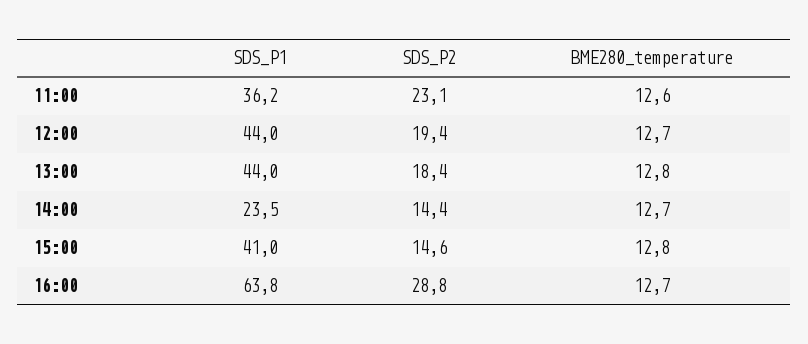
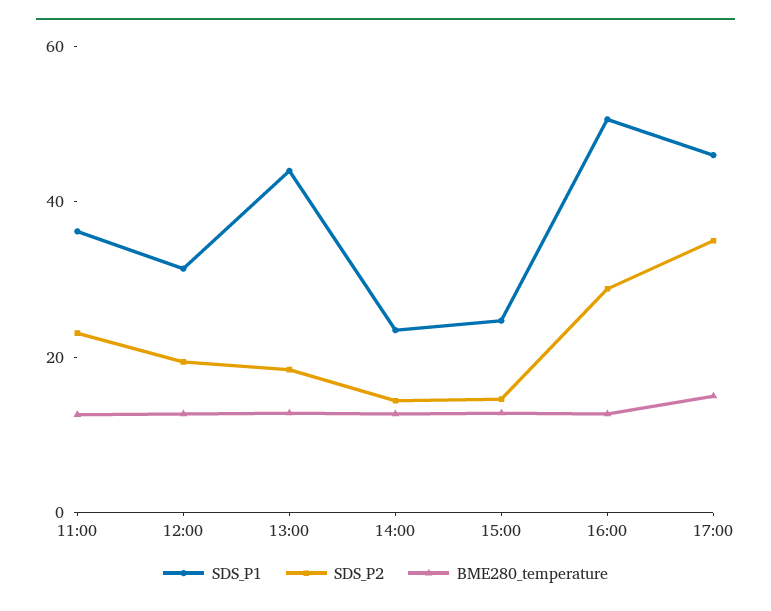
SDS_P1, 12:00: 44 -> 30
SDS_P1, 15:00: 41 -> 25
SDS_P1, 16:00: 63.8 -> 50
SDS_P1, 17:00: none -> 45
SDS_P2, 17:00: none -> 35
BME280_temperature, 17:00: none -> 15

